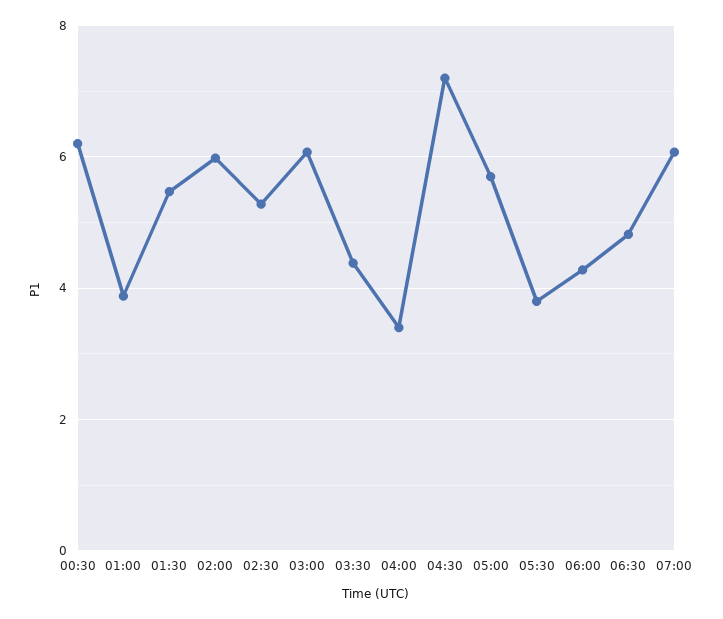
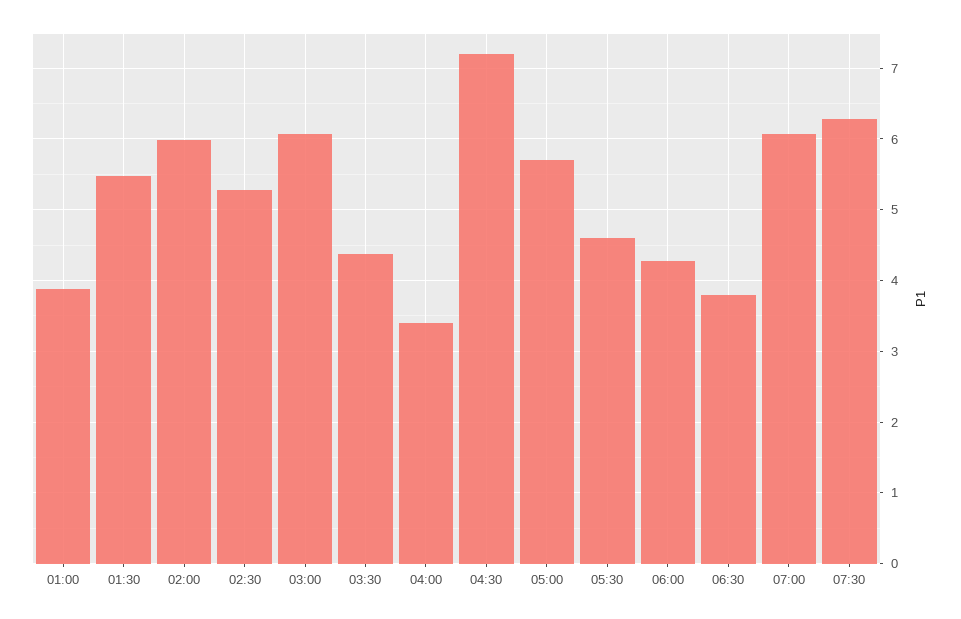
00:30: 6.2 -> none
05:30: 3.8 -> 4.6
06:30: 4.8 -> 3.8
07:30: none -> 6.3

